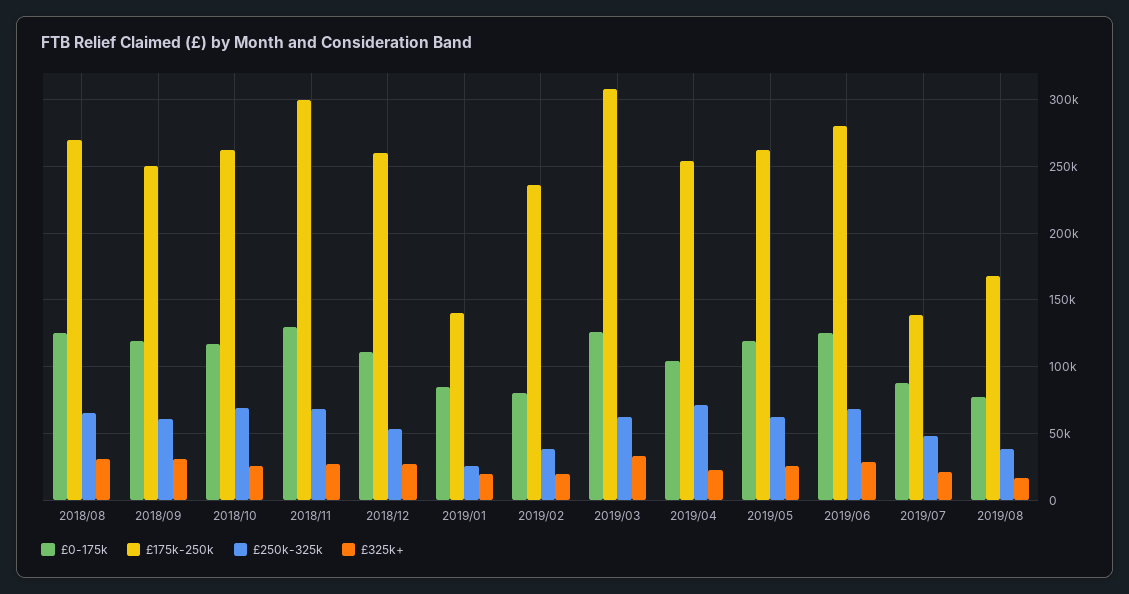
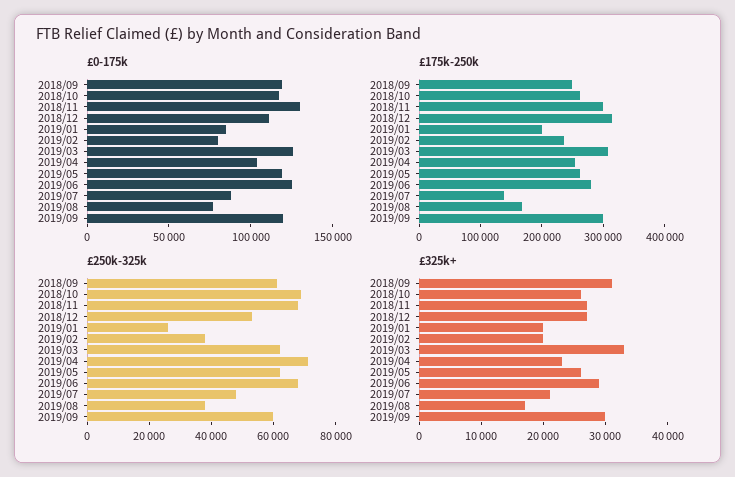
£0-175k, 2018/08: 125000 -> none
£175k-250k, 2018/08: 270000 -> none
£250k-325k, 2018/08: 65000 -> none
£325k+, 2018/08: 30000 -> none
£175k-250k, 2018/12: 260000 -> 320000
£175k-250k, 2019/01: 140000 -> 200000
£0-175k, 2019/09: none -> 120000
£175k-250k, 2019/09: none -> 300000
£250k-325k, 2019/09: none -> 60000
£325k+, 2019/09: none -> 30000

